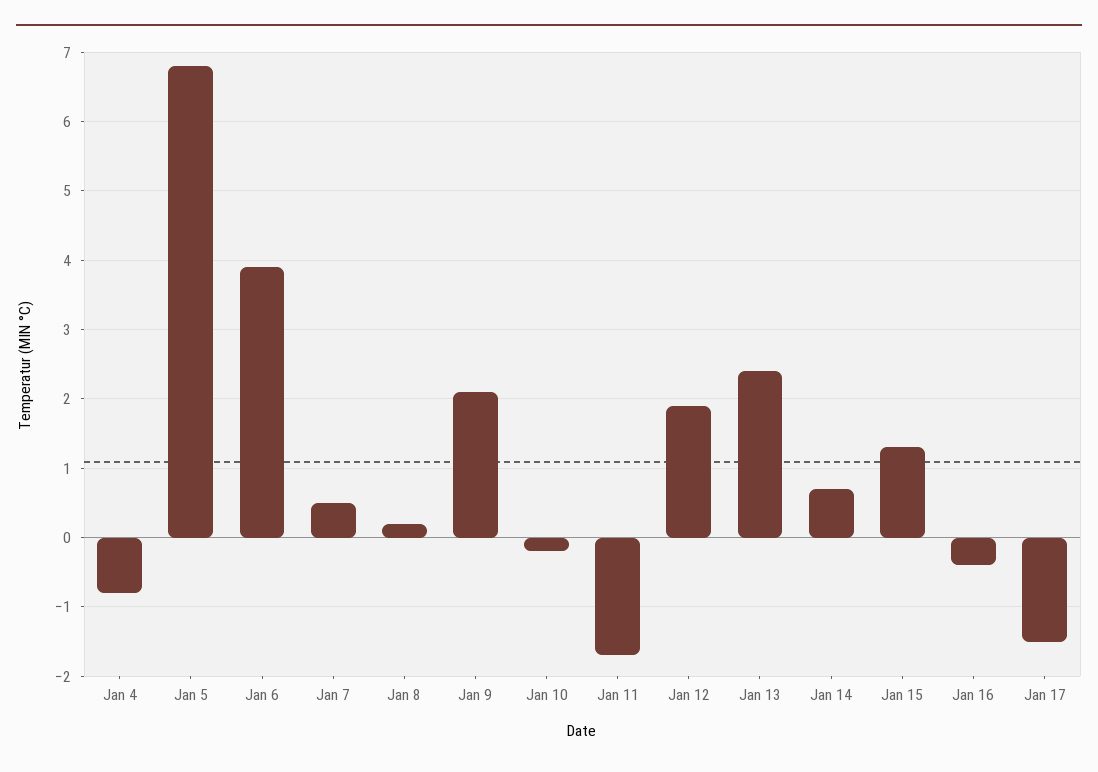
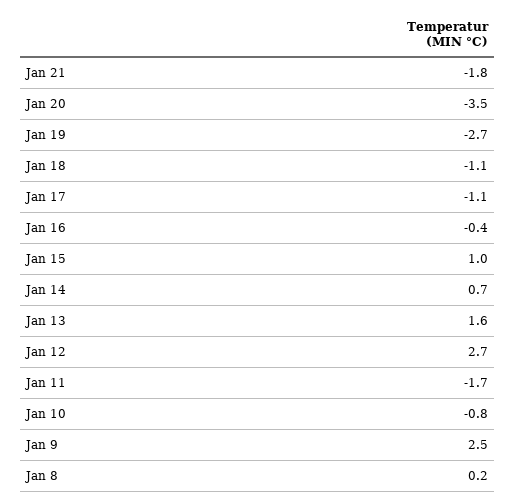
Jan 4: -0.8 -> none
Jan 5: 6.8 -> none
Jan 6: 3.9 -> none
Jan 7: 0.5 -> none
Jan 9: 2.1 -> 2.5
Jan 10: -0.2 -> -0.8
Jan 12: 1.9 -> 2.7
Jan 13: 2.4 -> 1.6
Jan 15: 1.3 -> 1
Jan 17: -1.5 -> -1.1
Jan 21: none -> -1.8
Jan 20: none -> -3.5
Jan 19: none -> -2.7
Jan 18: none -> -1.1

